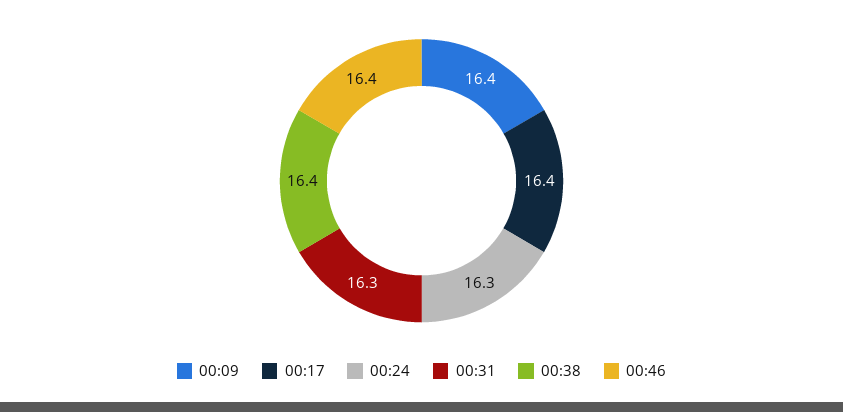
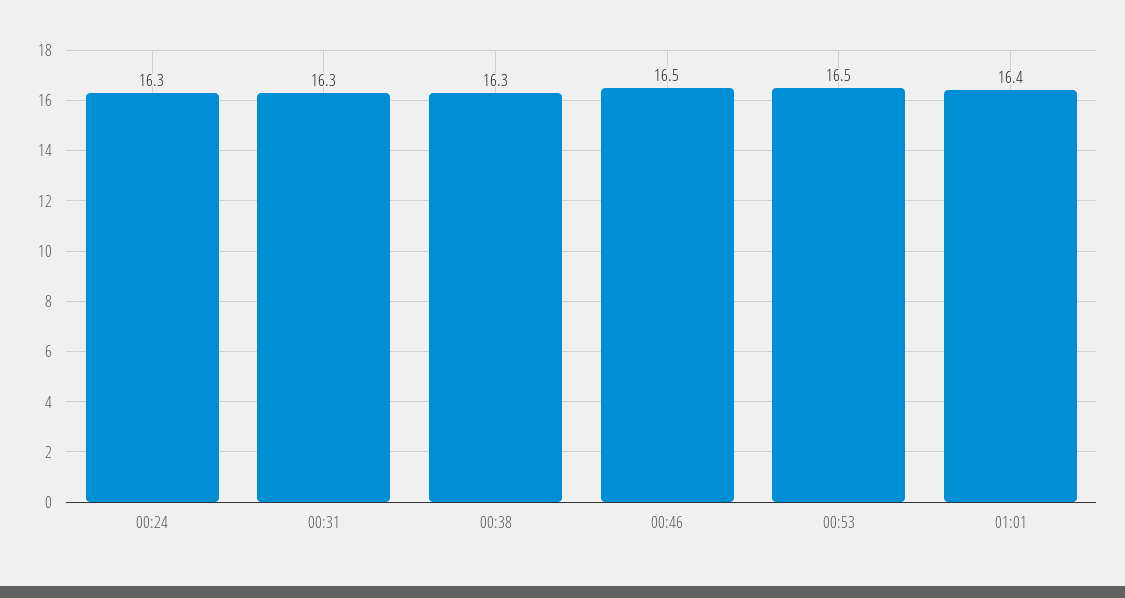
00:09: 16.4 -> none
00:17: 16.4 -> none
00:38: 16.4 -> 16.3
00:46: 16.4 -> 16.5
00:53: none -> 16.5
01:01: none -> 16.4

